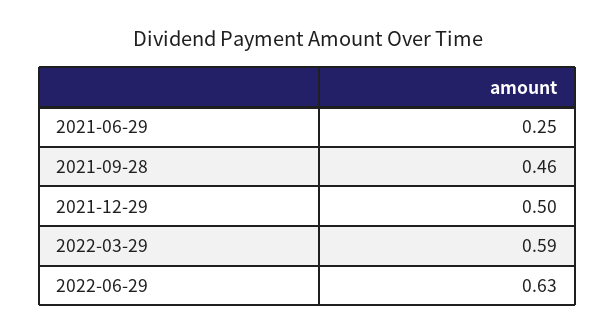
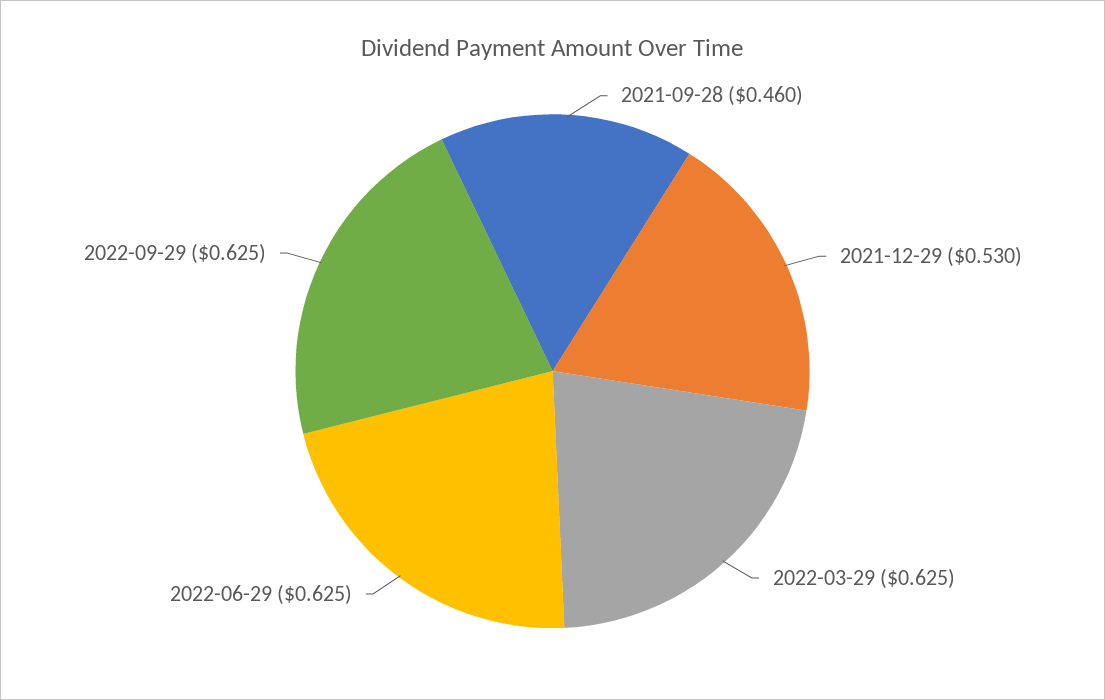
2021-06-29: 0.25 -> none
2021-12-29: 0.5 -> 0.53
2022-03-29: 0.59 -> 0.625
2022-09-29: none -> 0.625

